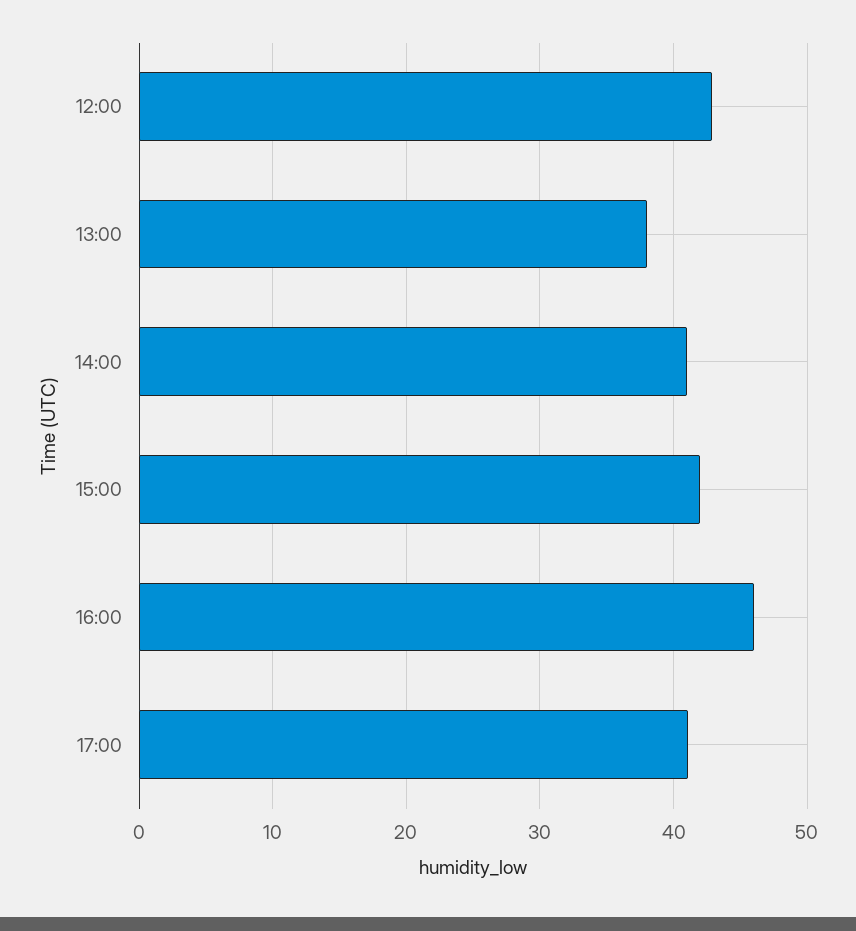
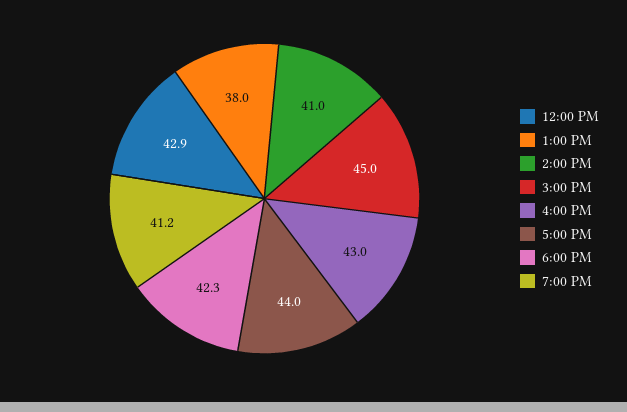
15:00: 42 -> 45
16:00: 46 -> 43
17:00: 41 -> 44
6:00 PM: none -> 42.3
7:00 PM: none -> 41.2

